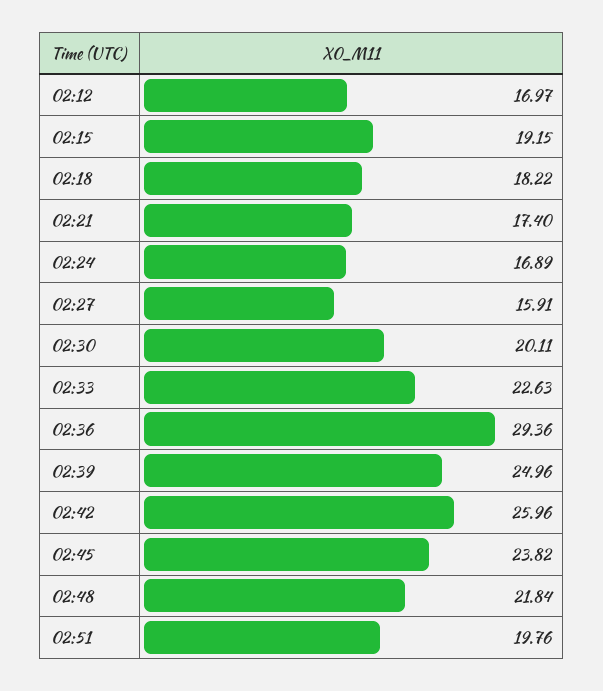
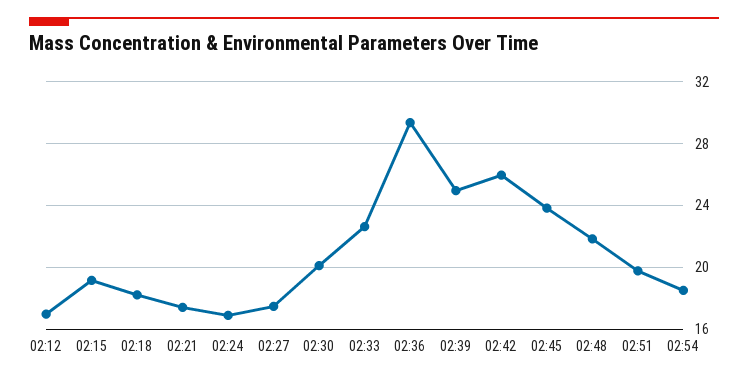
02:27: 15.91 -> 17.5
02:54: none -> 18.5

